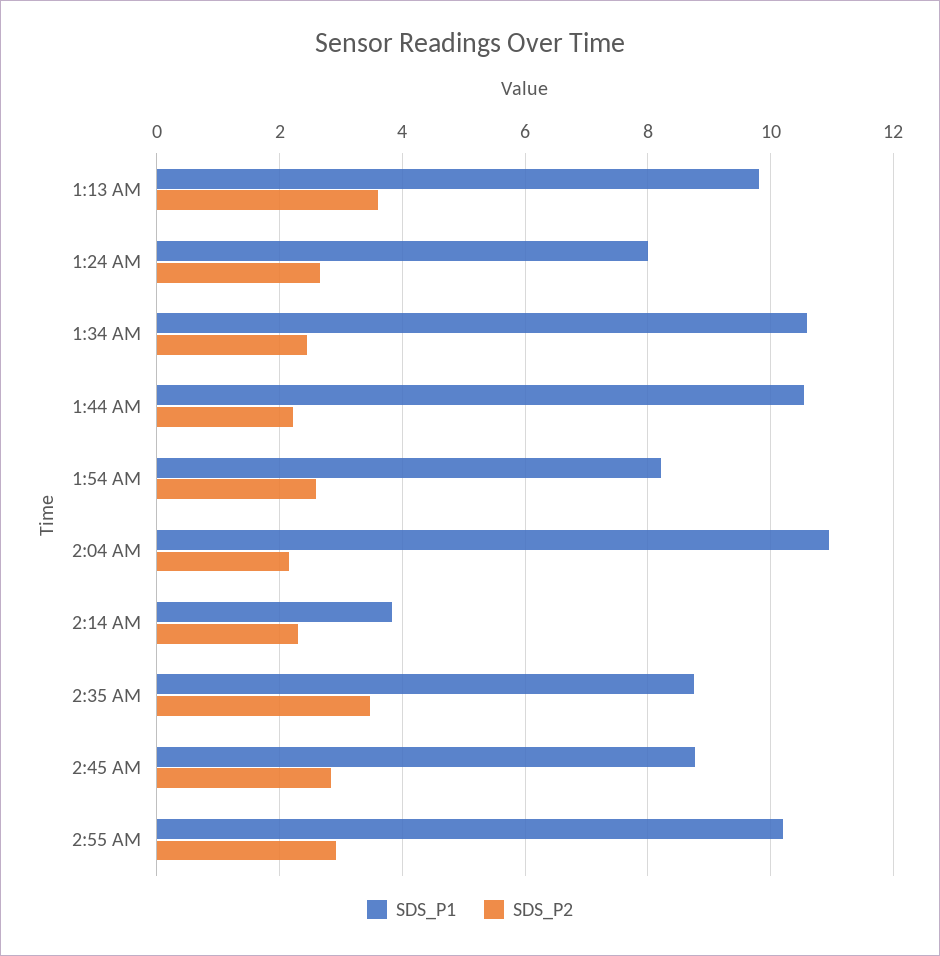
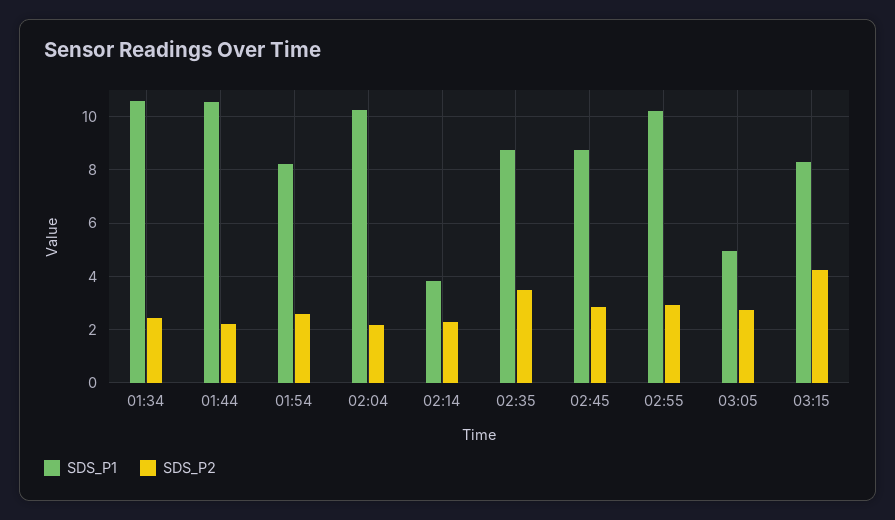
SDS_P1, 1:13 AM: 9.8 -> none
SDS_P2, 1:13 AM: 3.6 -> none
SDS_P1, 1:24 AM: 8 -> none
SDS_P2, 1:24 AM: 2.6 -> none
SDS_P1, 2:04 AM: 11 -> 10.25
SDS_P1, 03:05: none -> 5
SDS_P2, 03:05: none -> 2.75
SDS_P1, 03:15: none -> 8.25
SDS_P2, 03:15: none -> 4.25

